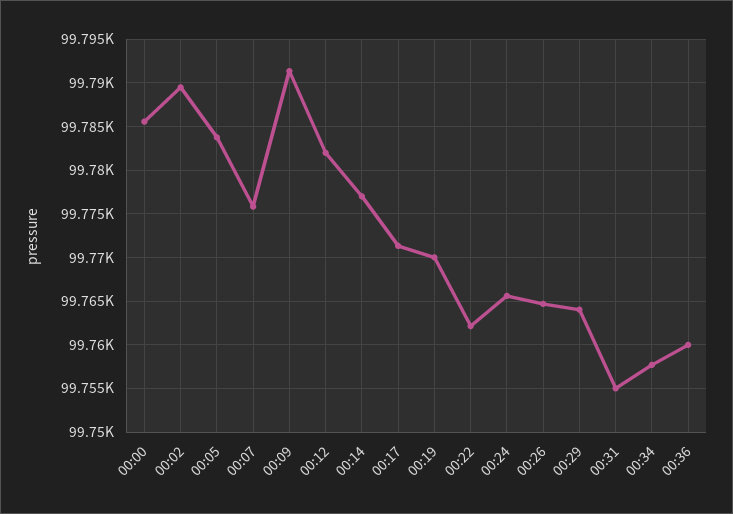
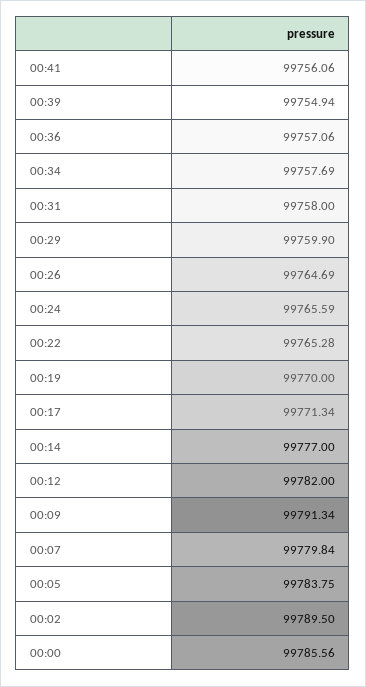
00:07: 99776 -> 99779.84
00:22: 99762 -> 99765.28
00:29: 99764 -> 99759.9
00:31: 99755 -> 99758
00:36: 99760 -> 99757.06
00:41: none -> 99756.06
00:39: none -> 99754.94

